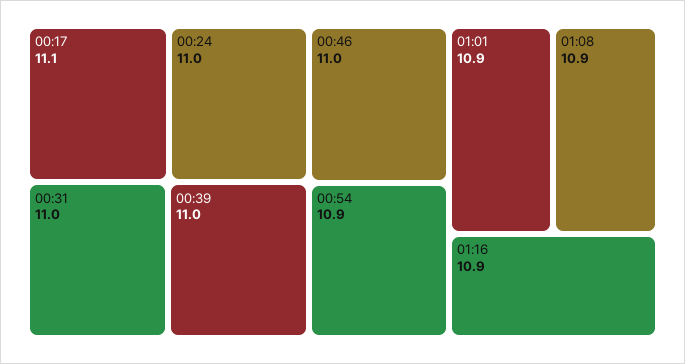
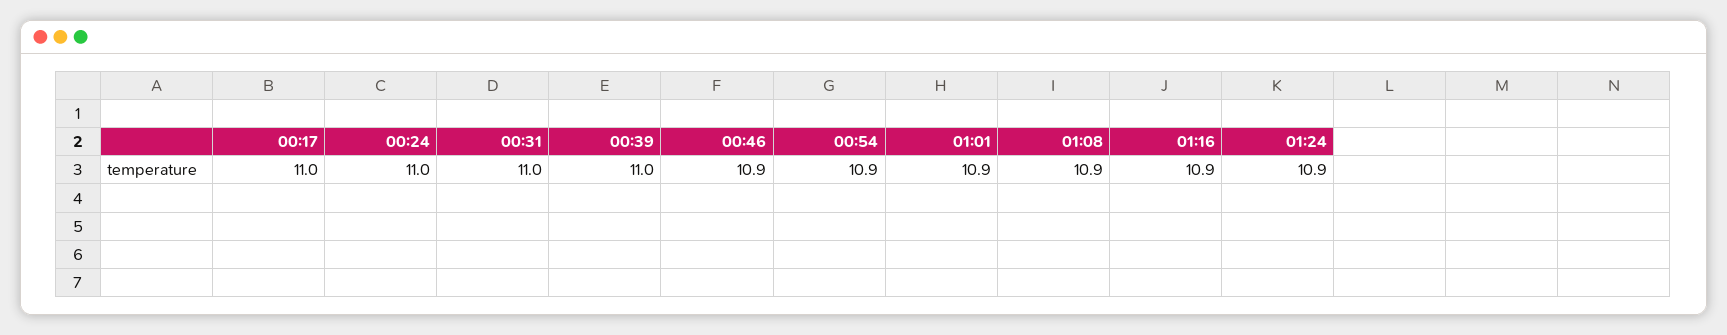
00:17: 11.1 -> 11
00:46: 11 -> 10.9
01:24: none -> 10.9

